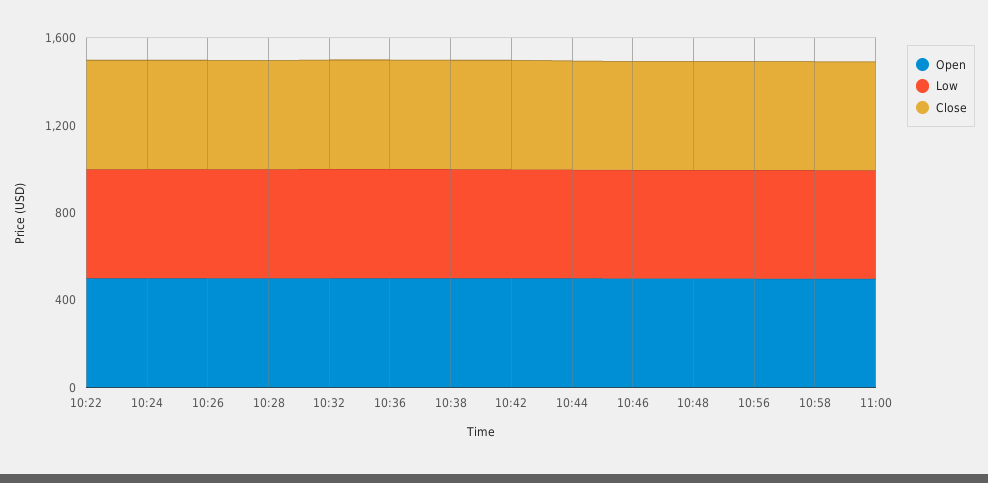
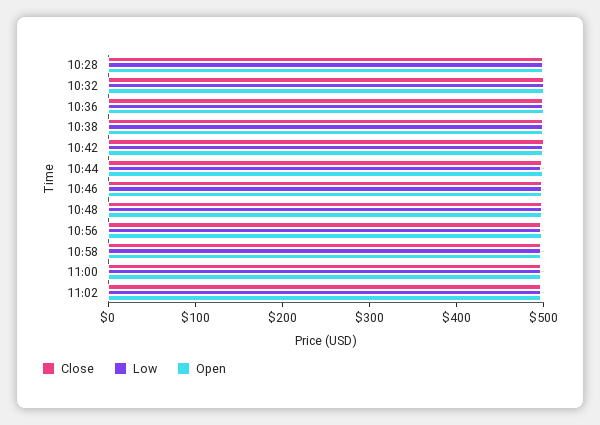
Open, 10:22: 500 -> none
Low, 10:22: 500 -> none
Close, 10:22: 500 -> none
Open, 10:24: 500 -> none
Low, 10:24: 500 -> none
Close, 10:24: 500 -> none
Open, 10:26: 500 -> none
Low, 10:26: 500 -> none
Close, 10:26: 500 -> none
Close, 11:02: none -> 500
Low, 11:02: none -> 500
Open, 11:02: none -> 500

